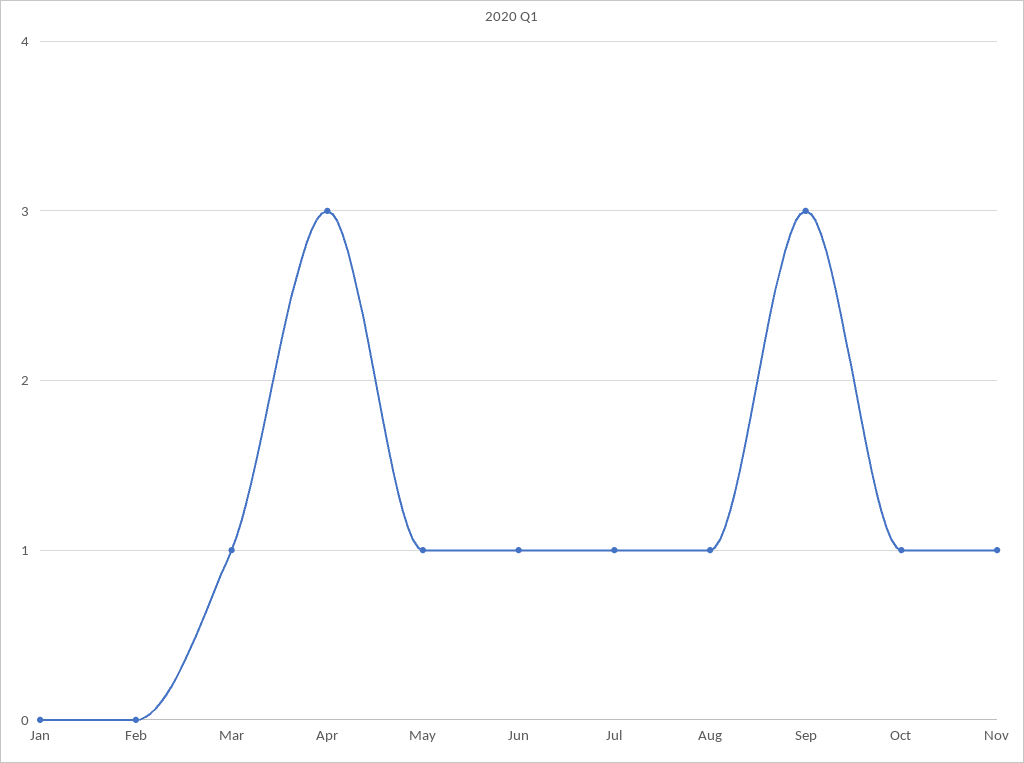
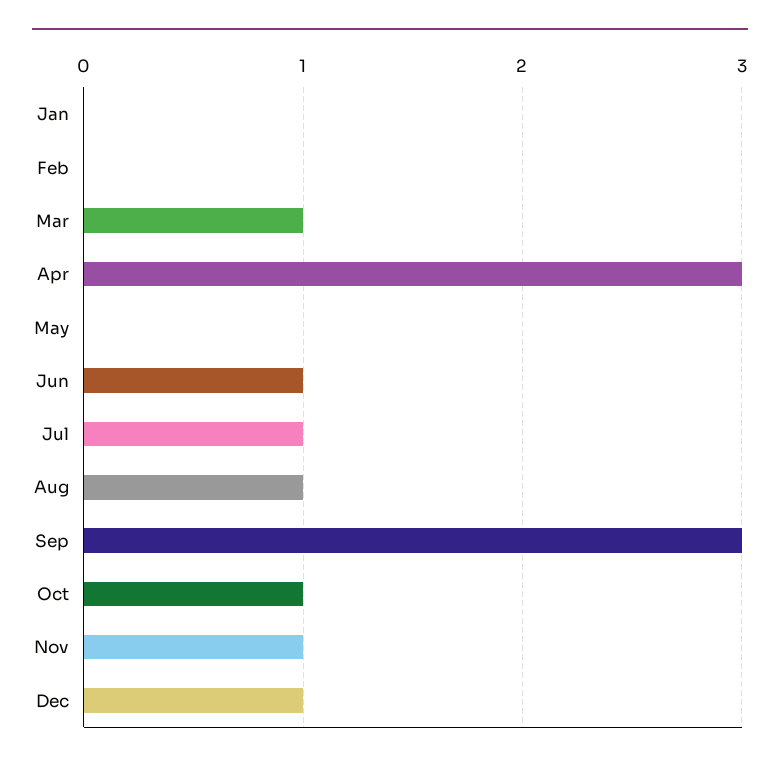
May: 1 -> 0
Dec: none -> 1

